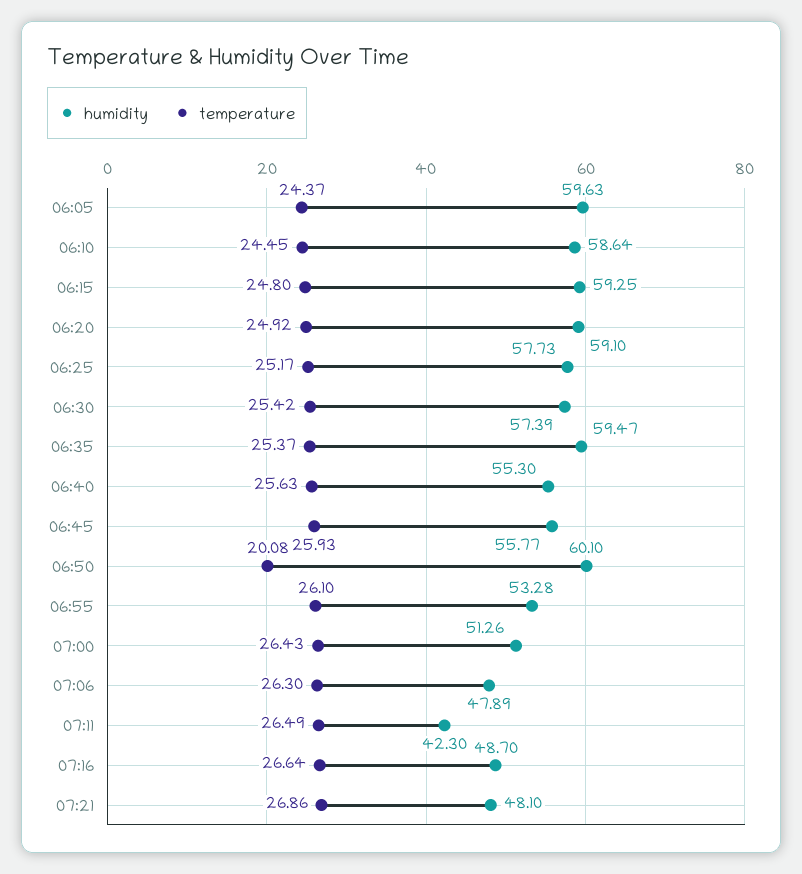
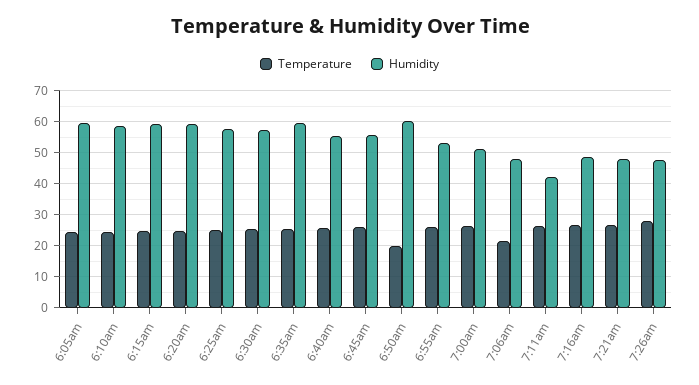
temperature, 07:06: 26.3 -> 22
temperature, 7:26am: none -> 28
humidity, 7:26am: none -> 48

